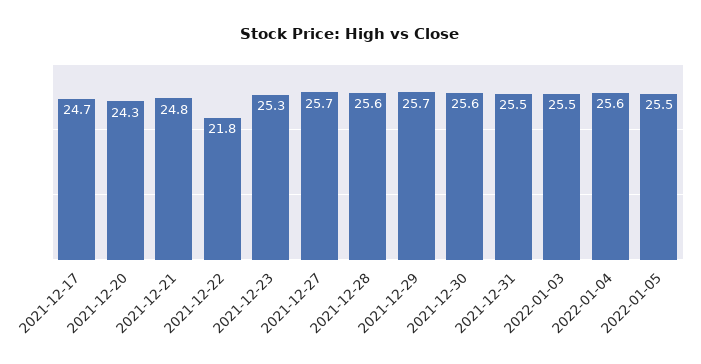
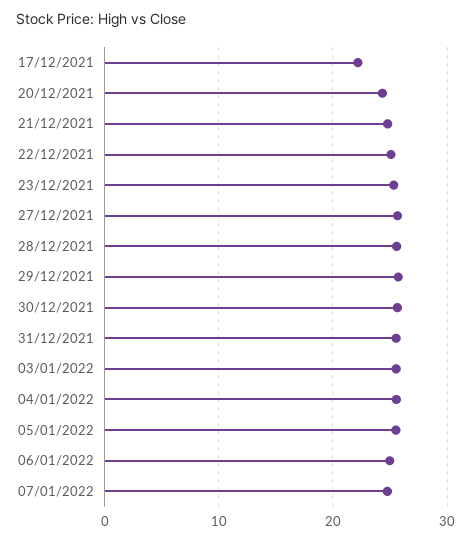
2021-12-17: 24.7 -> 22
2021-12-22: 21.8 -> 25
06/01/2022: none -> 25
07/01/2022: none -> 25

